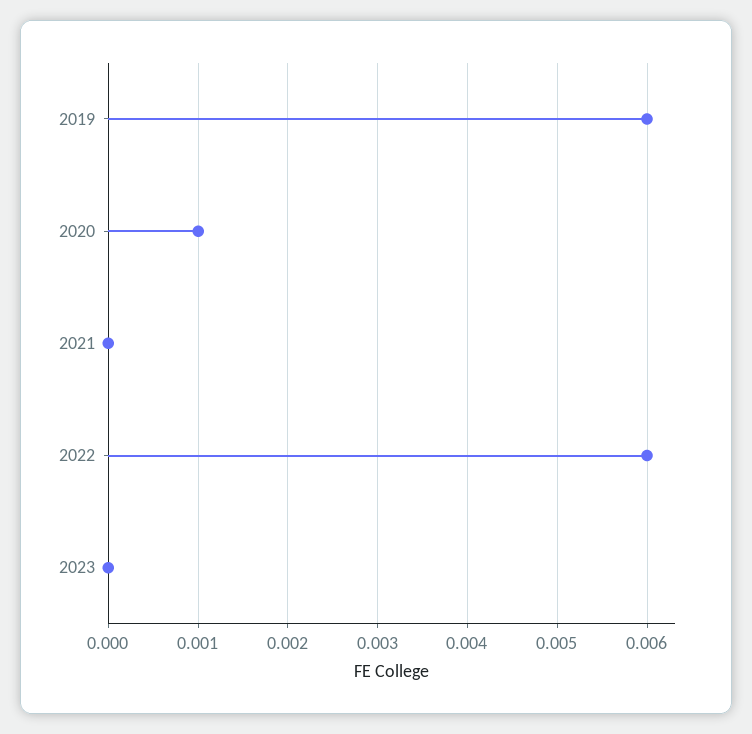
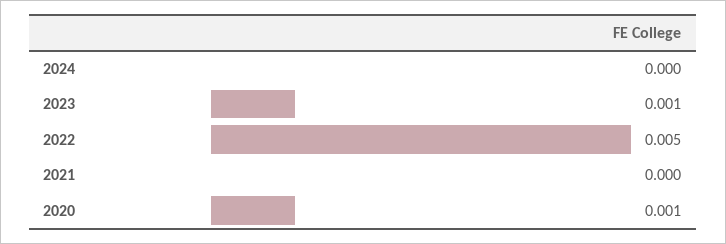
2019: 0.006 -> none
2022: 0.006 -> 0.005
2023: 0 -> 0.001
2024: none -> 0

